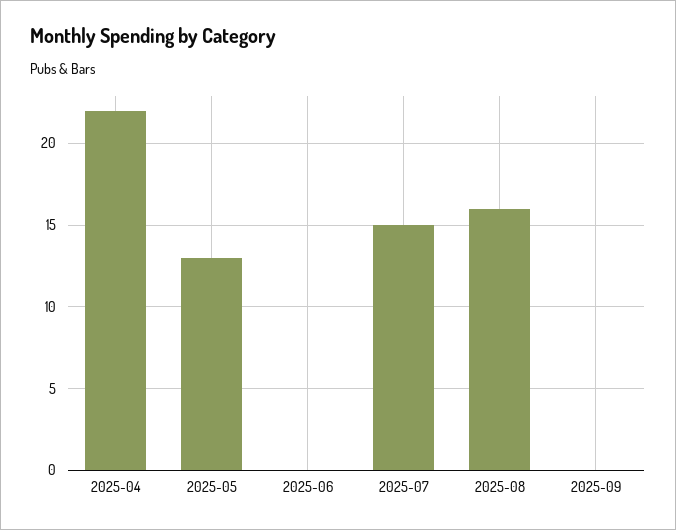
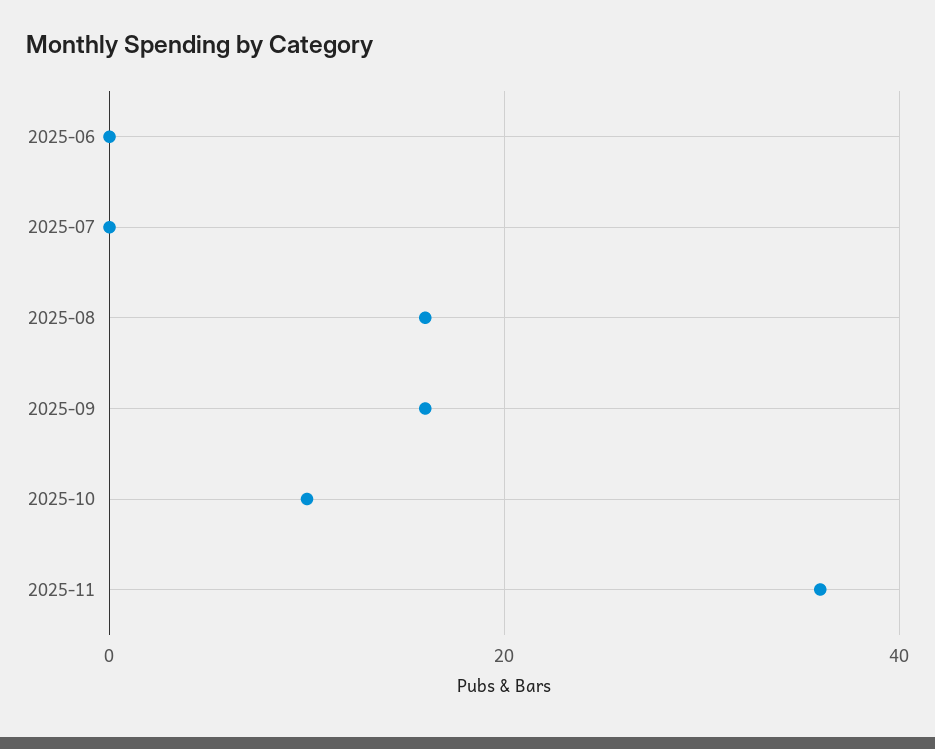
2025-04: 22 -> none
2025-05: 13 -> none
2025-07: 15 -> 0
2025-09: 0 -> 15
2025-10: none -> 10
2025-11: none -> 35

